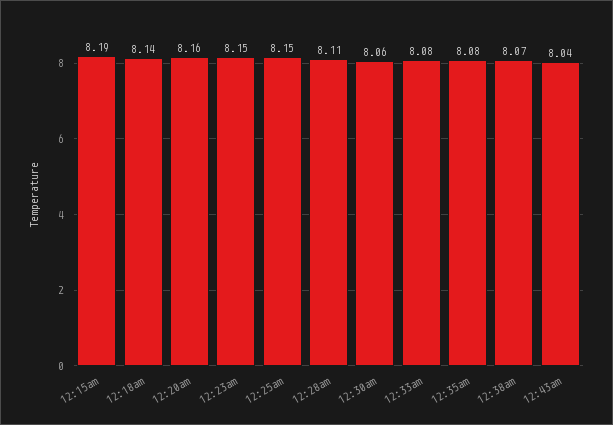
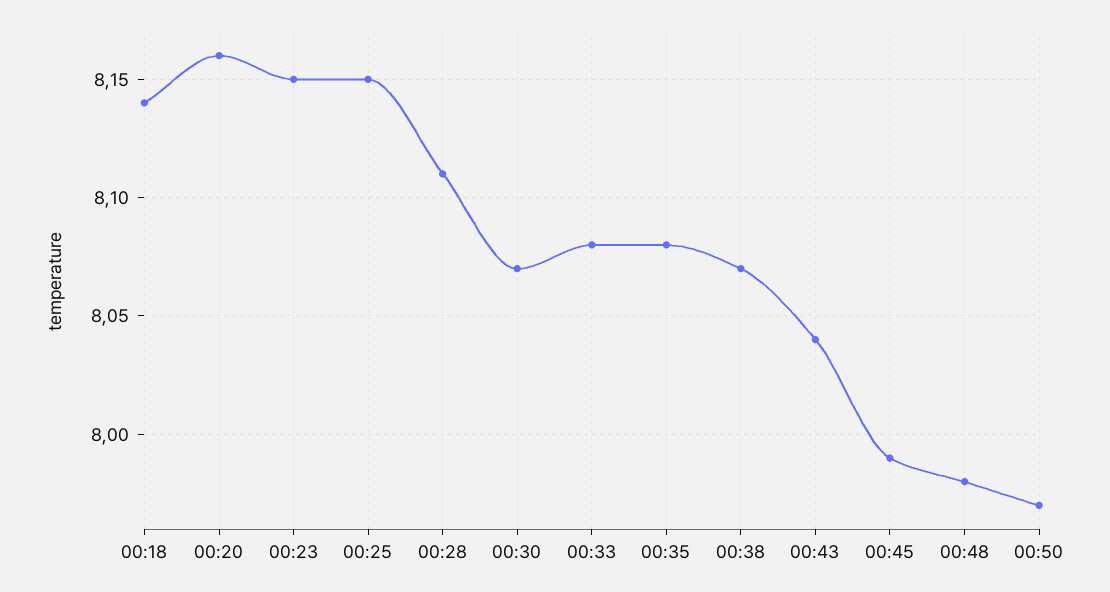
12:15am: 8.19 -> none
12:30am: 8.06 -> 8.07
00:45: none -> 7.99
00:48: none -> 7.98
00:50: none -> 7.97

